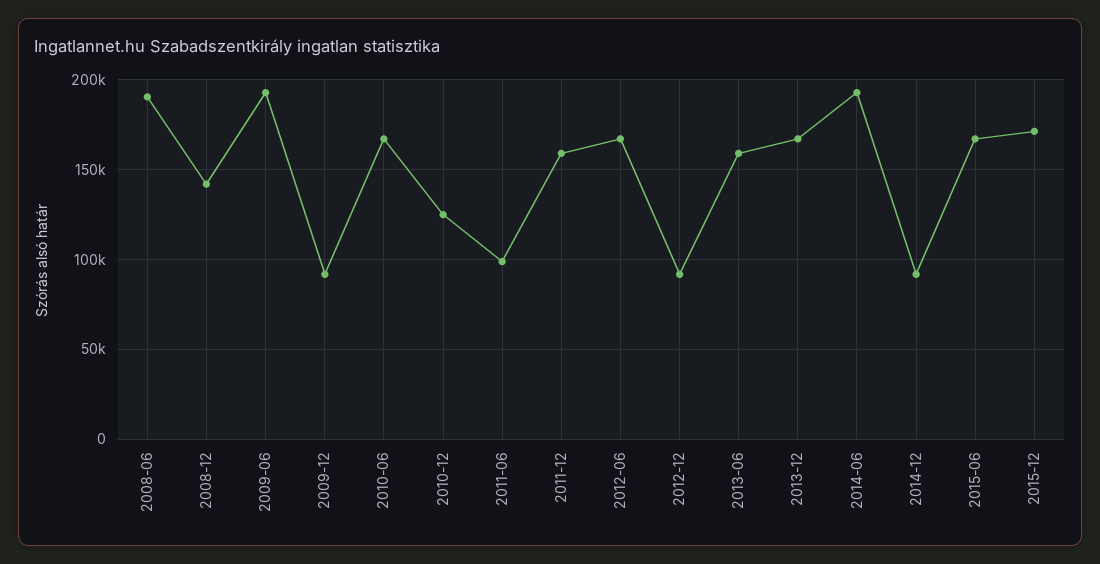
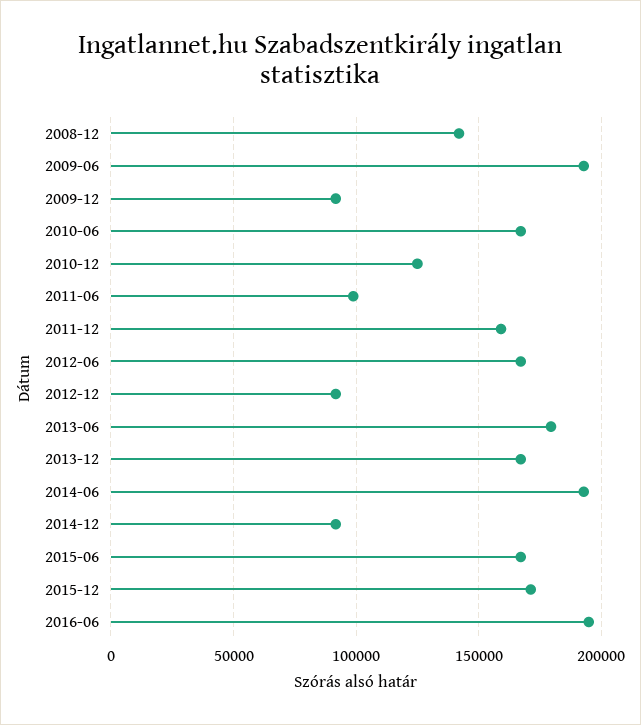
2008-06: 190000 -> none
2013-06: 160000 -> 180000
2016-06: none -> 195000

